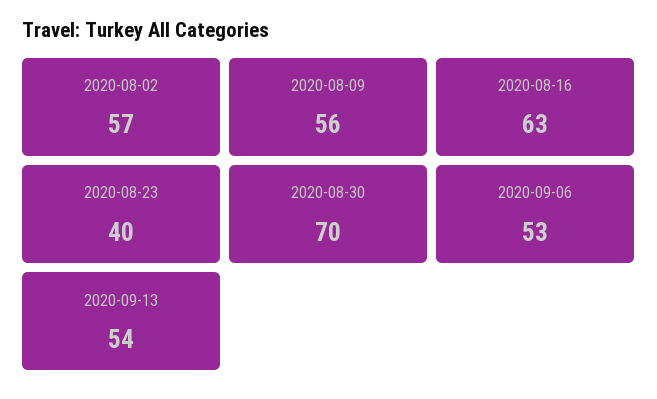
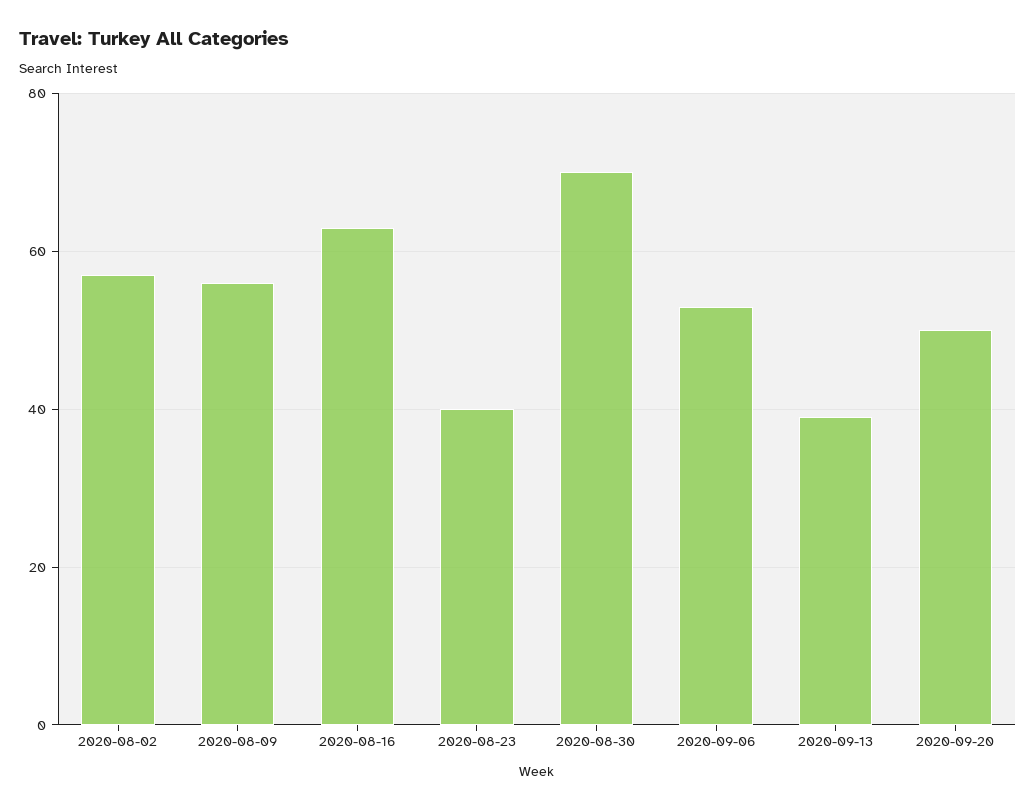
2020-09-13: 54 -> 40
2020-09-20: none -> 50

